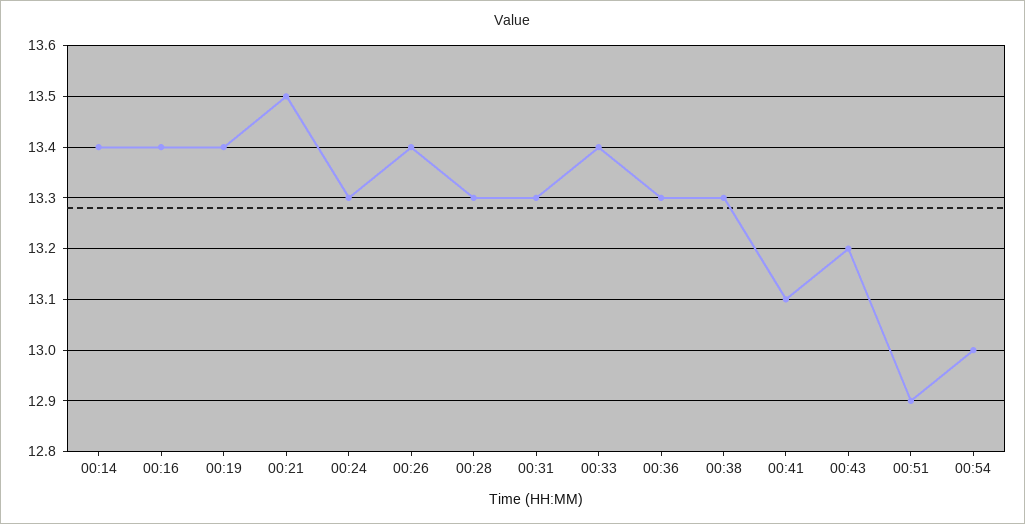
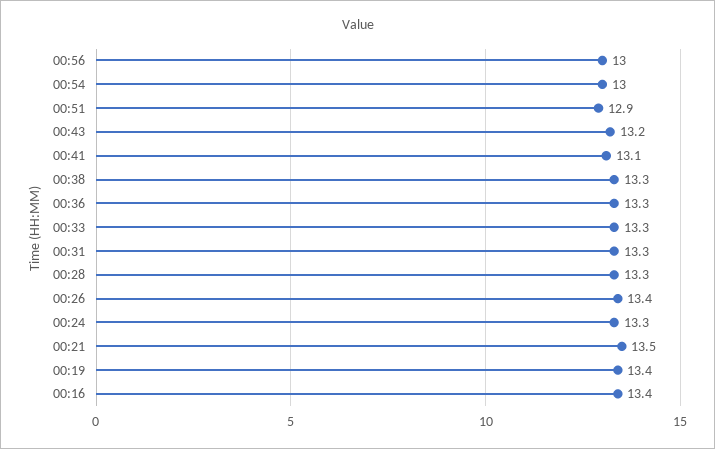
00:14: 13.4 -> none
00:33: 13.4 -> 13.3
00:56: none -> 13

